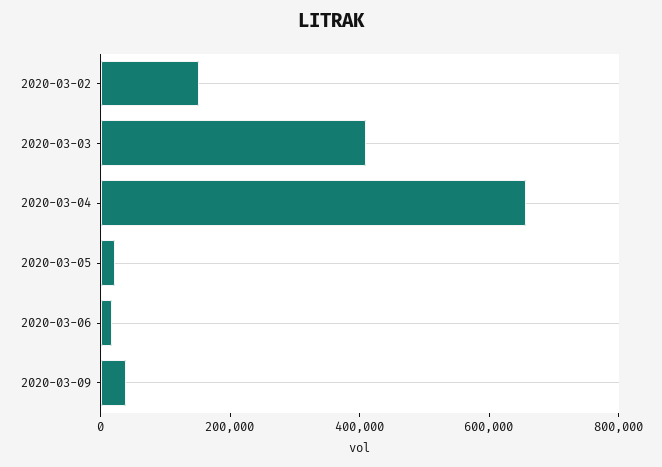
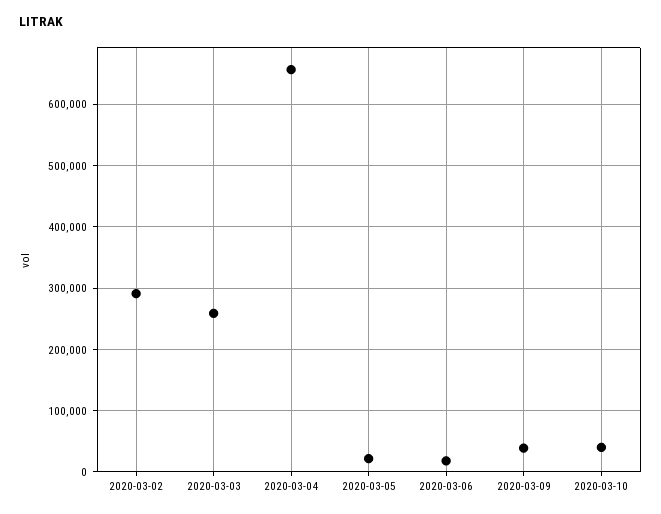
2020-03-02: 150000 -> 290000
2020-03-03: 400000 -> 260000
2020-03-10: none -> 40000

